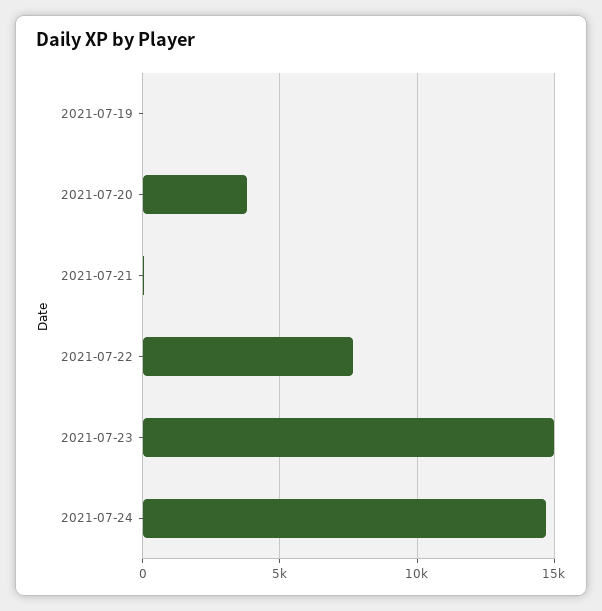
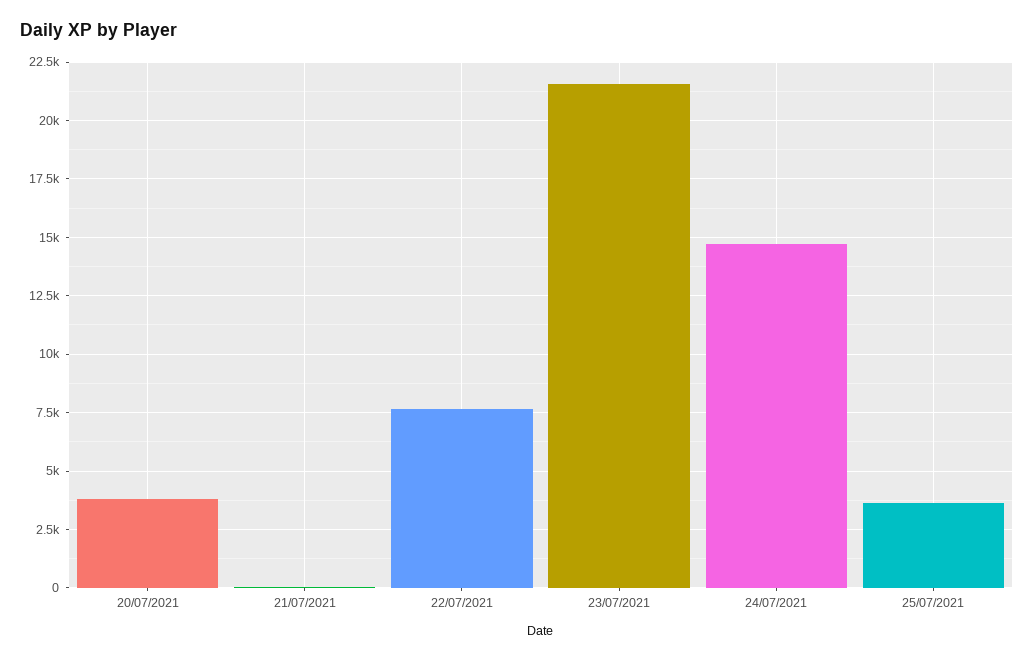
2021-07-19: 0 -> none
2021-07-23: 15000 -> 21500
25/07/2021: none -> 3500

